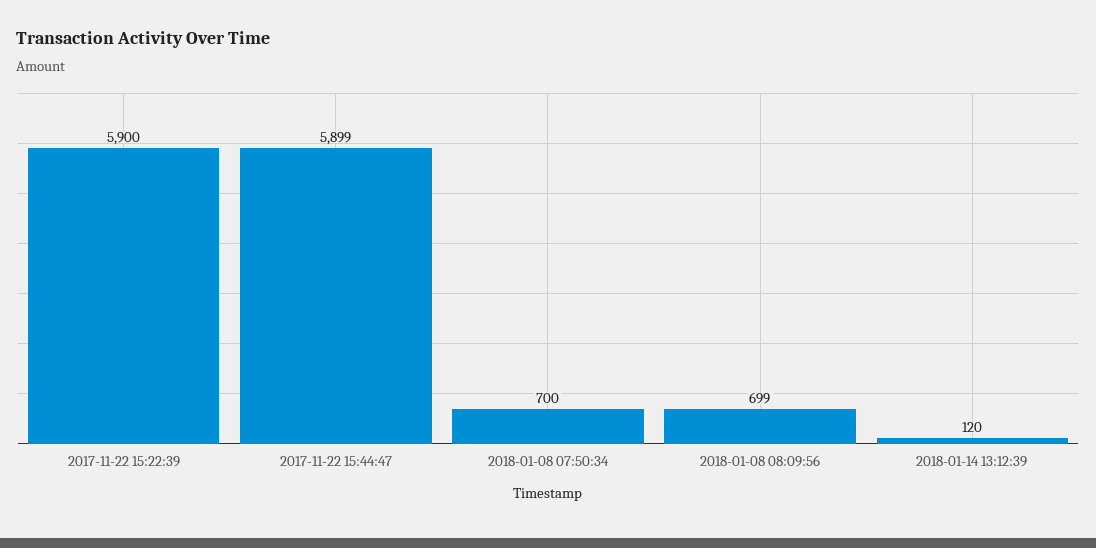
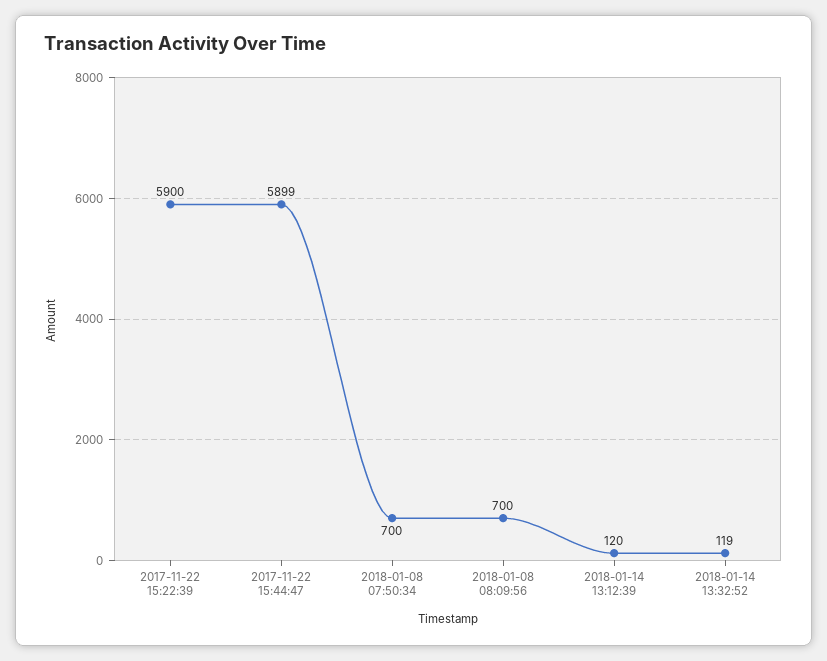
2018-01-08 08:09:56: 699 -> 700
2018-01-14 13:32:52: none -> 119

